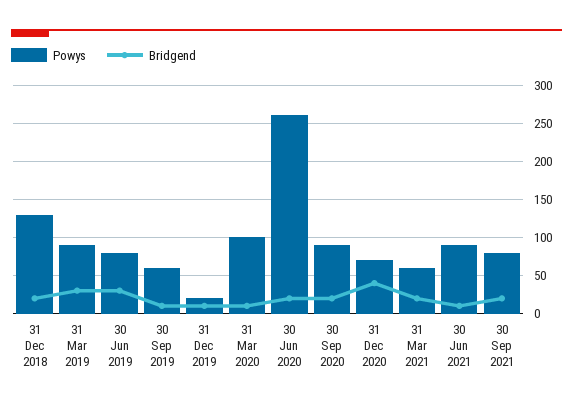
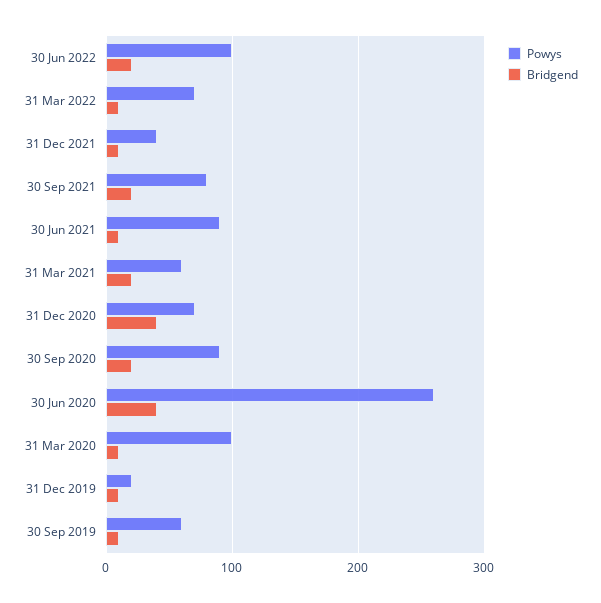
Powys, 31 Dec 2018: 130 -> none
Bridgend, 31 Dec 2018: 20 -> none
Powys, 31 Mar 2019: 90 -> none
Bridgend, 31 Mar 2019: 30 -> none
Powys, 30 Jun 2019: 80 -> none
Bridgend, 30 Jun 2019: 30 -> none
Bridgend, 30 Jun 2020: 20 -> 40
Powys, 30 Jun 2022: none -> 100
Bridgend, 30 Jun 2022: none -> 20
Powys, 31 Mar 2022: none -> 70
Bridgend, 31 Mar 2022: none -> 10
Powys, 31 Dec 2021: none -> 40
Bridgend, 31 Dec 2021: none -> 10

